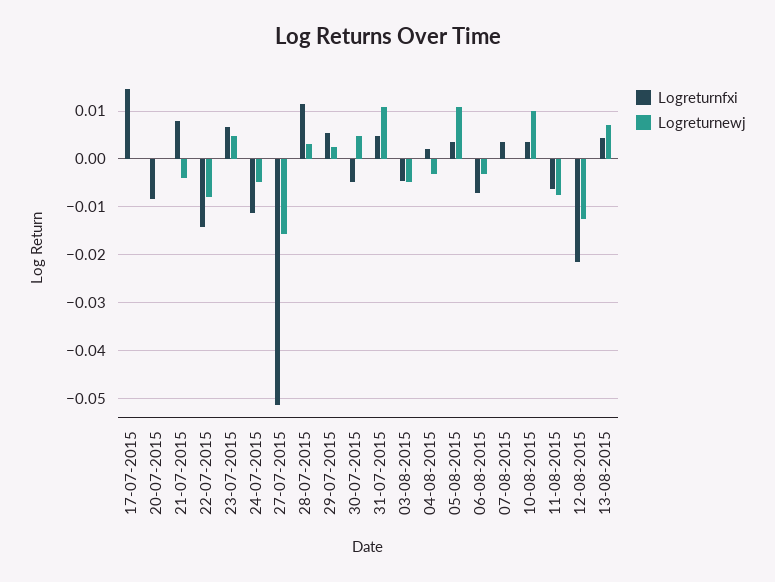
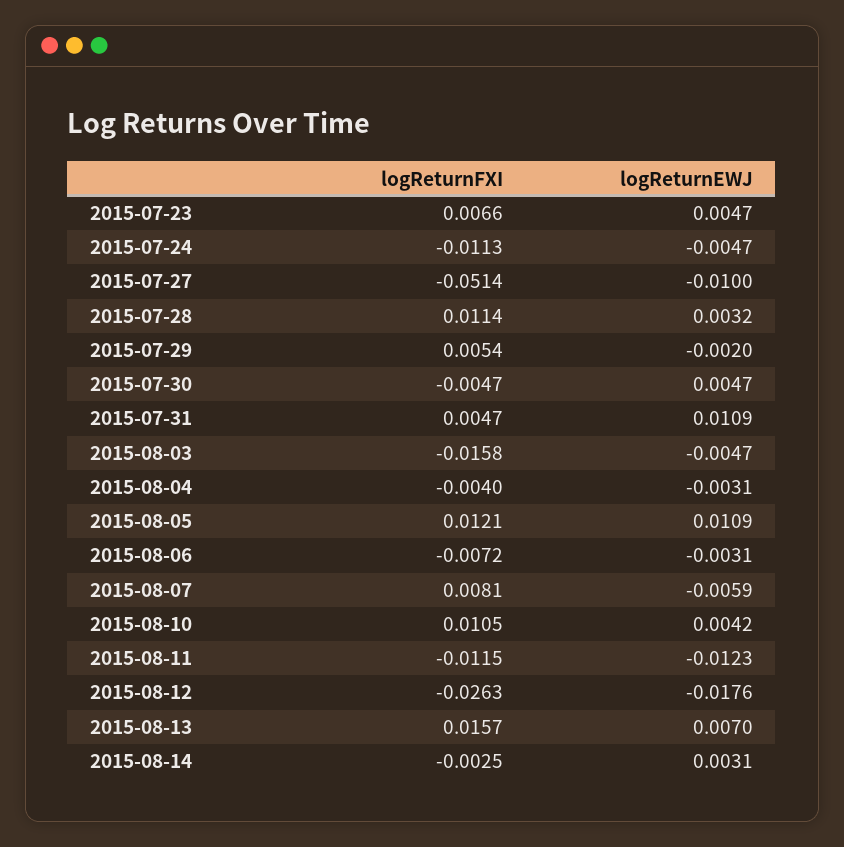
Logreturnfxi, 17-07-2015: 0.014 -> none
Logreturnewj, 17-07-2015: 0 -> none
Logreturnfxi, 20-07-2015: -0.008 -> none
Logreturnewj, 20-07-2015: 0 -> none
Logreturnfxi, 21-07-2015: 0.008 -> none
Logreturnewj, 21-07-2015: -0.004 -> none
Logreturnfxi, 22-07-2015: -0.014 -> none
Logreturnewj, 22-07-2015: -0.008 -> none
Logreturnewj, 27-07-2015: -0.016 -> -0.01
Logreturnewj, 29-07-2015: 0.002 -> -0.002
Logreturnfxi, 03-08-2015: -0.004 -> -0.0158
Logreturnfxi, 04-08-2015: 0.002 -> -0.004
Logreturnfxi, 05-08-2015: 0.004 -> 0.0121
Logreturnfxi, 07-08-2015: 0.004 -> 0.0081
Logreturnewj, 07-08-2015: 0 -> -0.0059
Logreturnfxi, 10-08-2015: 0.004 -> 0.0105
Logreturnewj, 10-08-2015: 0.01 -> 0.0042
Logreturnfxi, 11-08-2015: -0.006 -> -0.0115
Logreturnewj, 11-08-2015: -0.008 -> -0.0123
Logreturnfxi, 12-08-2015: -0.022 -> -0.0263
Logreturnewj, 12-08-2015: -0.012 -> -0.0176
Logreturnfxi, 13-08-2015: 0.004 -> 0.0157
Logreturnfxi, 2015-08-14: none -> -0.0025
Logreturnewj, 2015-08-14: none -> 0.0031

